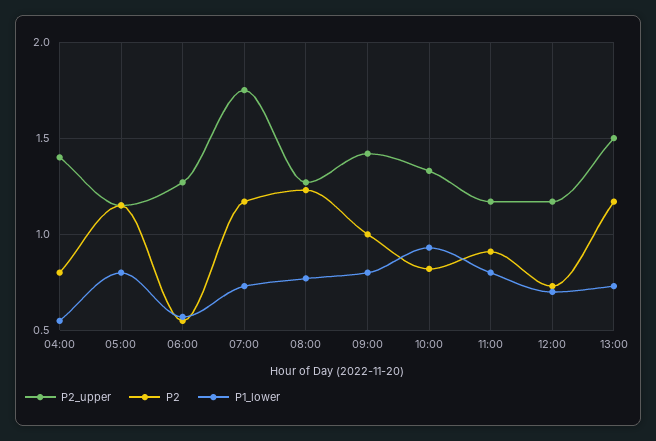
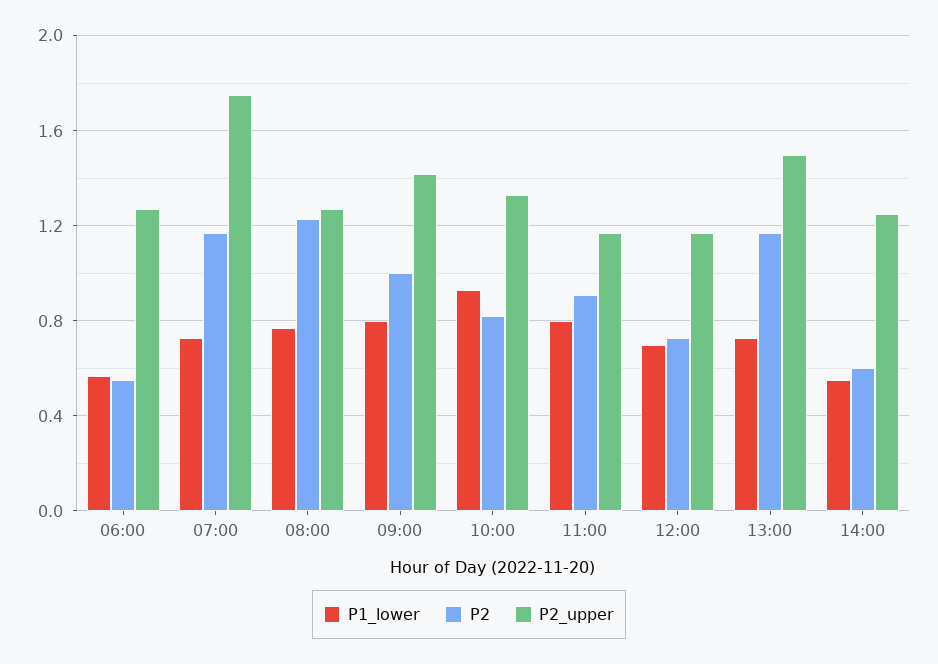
P2_upper, 04:00: 1.4 -> none
P2, 04:00: 0.8 -> none
P1_lower, 04:00: 0.55 -> none
P2_upper, 05:00: 1.15 -> none
P2, 05:00: 1.15 -> none
P1_lower, 05:00: 0.8 -> none
P1_lower, 14:00: none -> 0.55
P2, 14:00: none -> 0.6
P2_upper, 14:00: none -> 1.25

